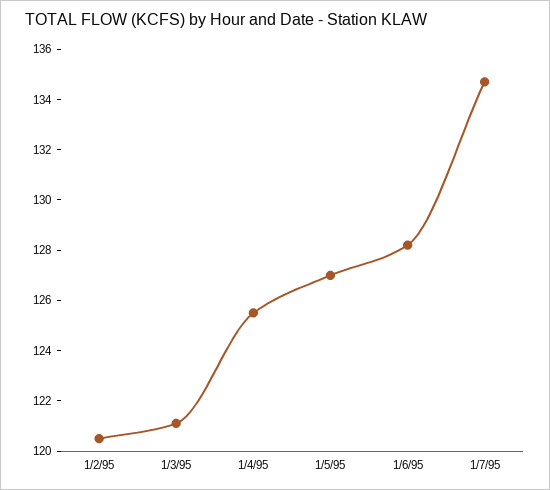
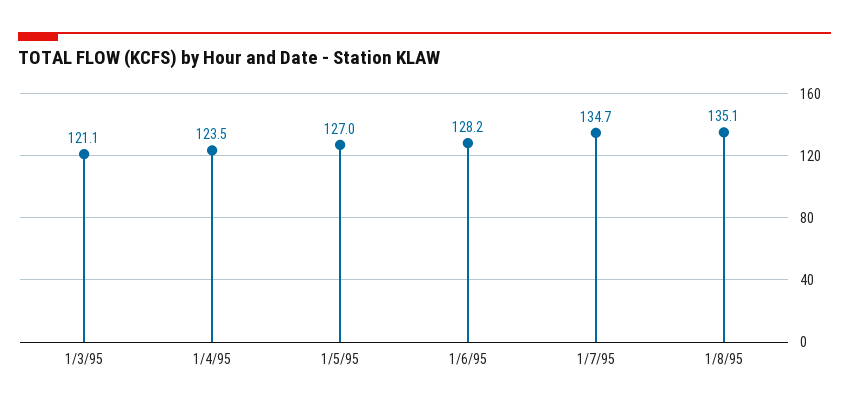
1/2/95: 120.5 -> none
1/4/95: 125.5 -> 123.5
1/8/95: none -> 135.1

